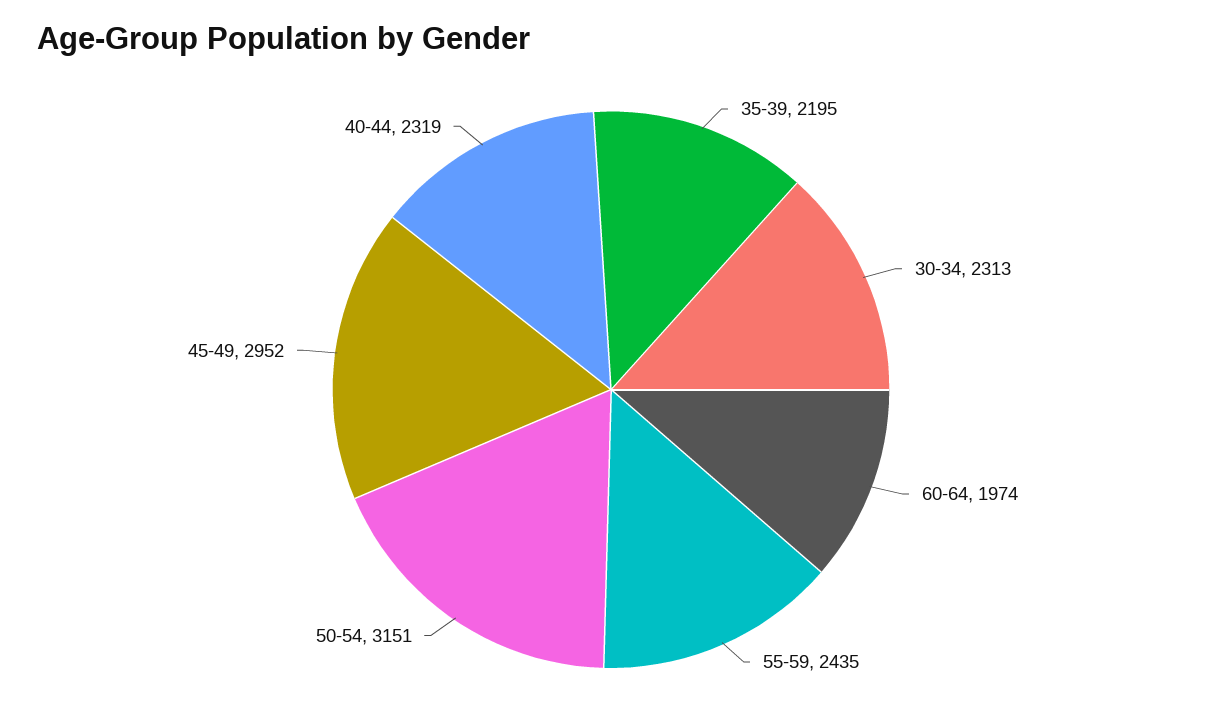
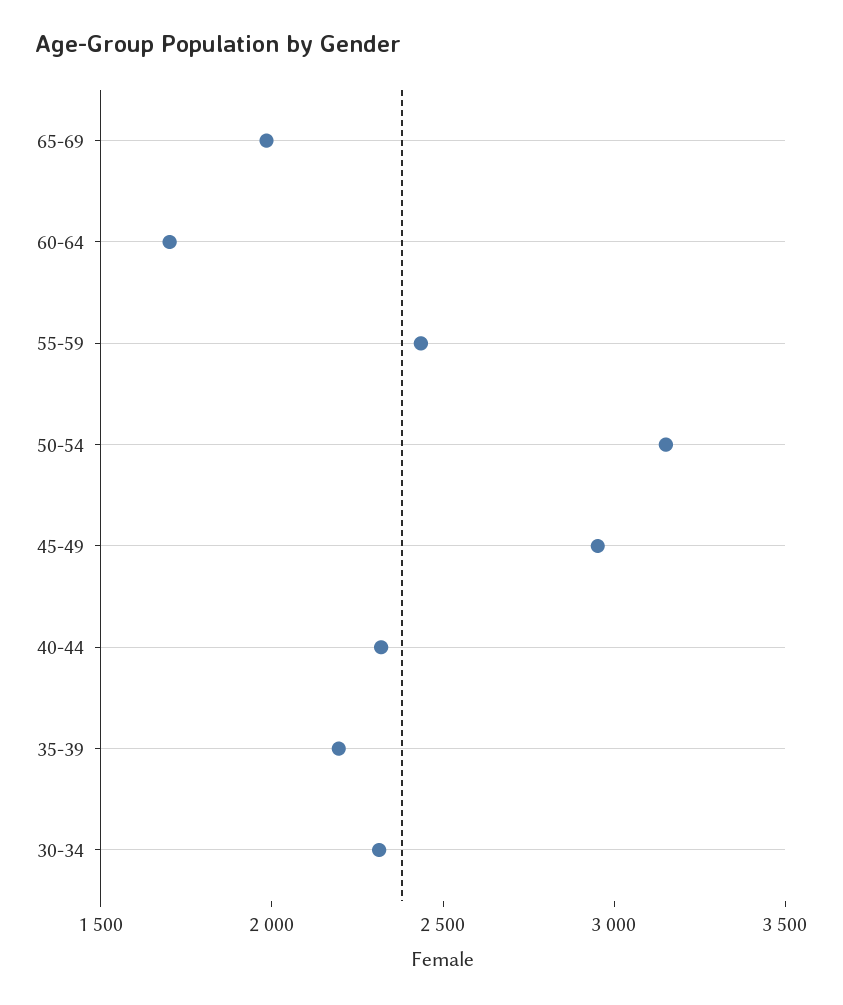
60-64: 1974 -> 1700
65-69: none -> 2000

